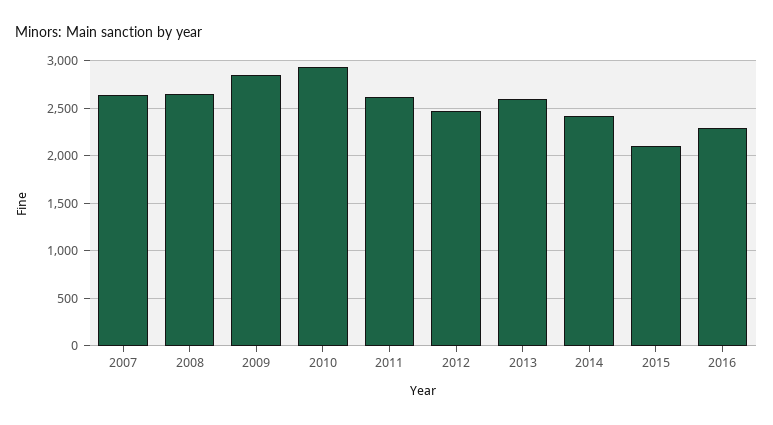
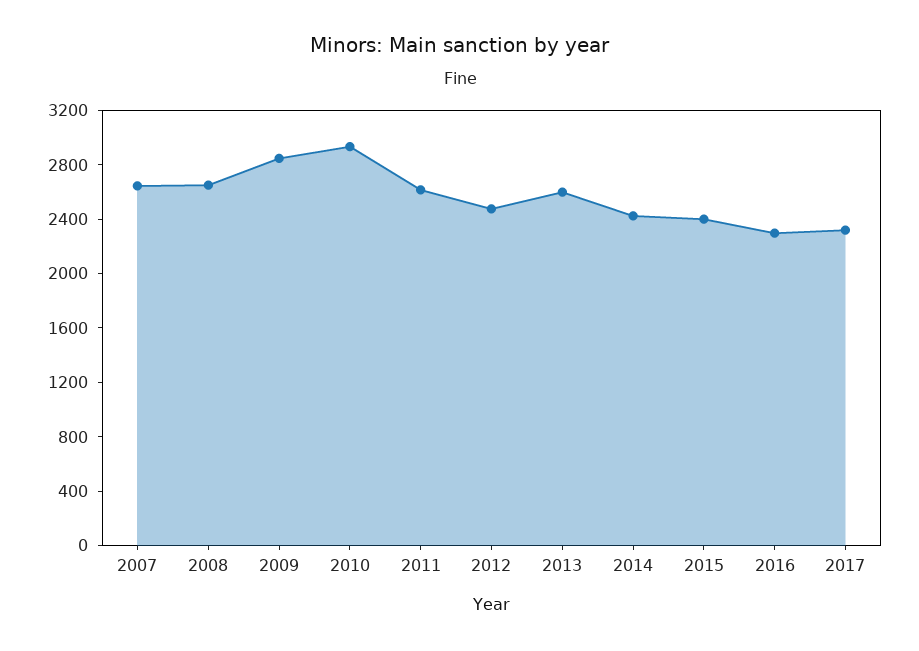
2015: 2100 -> 2400
2017: none -> 2300

